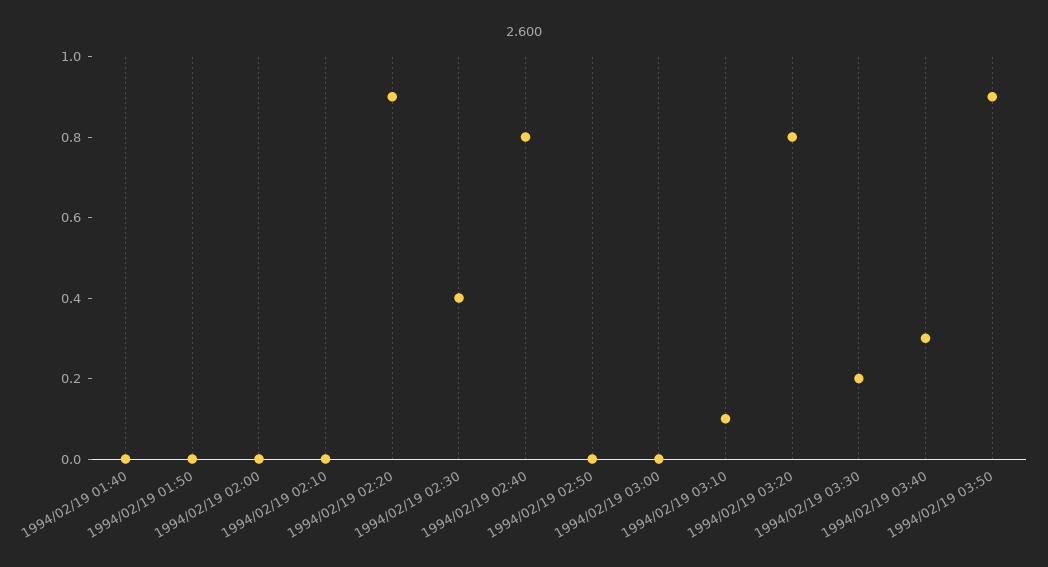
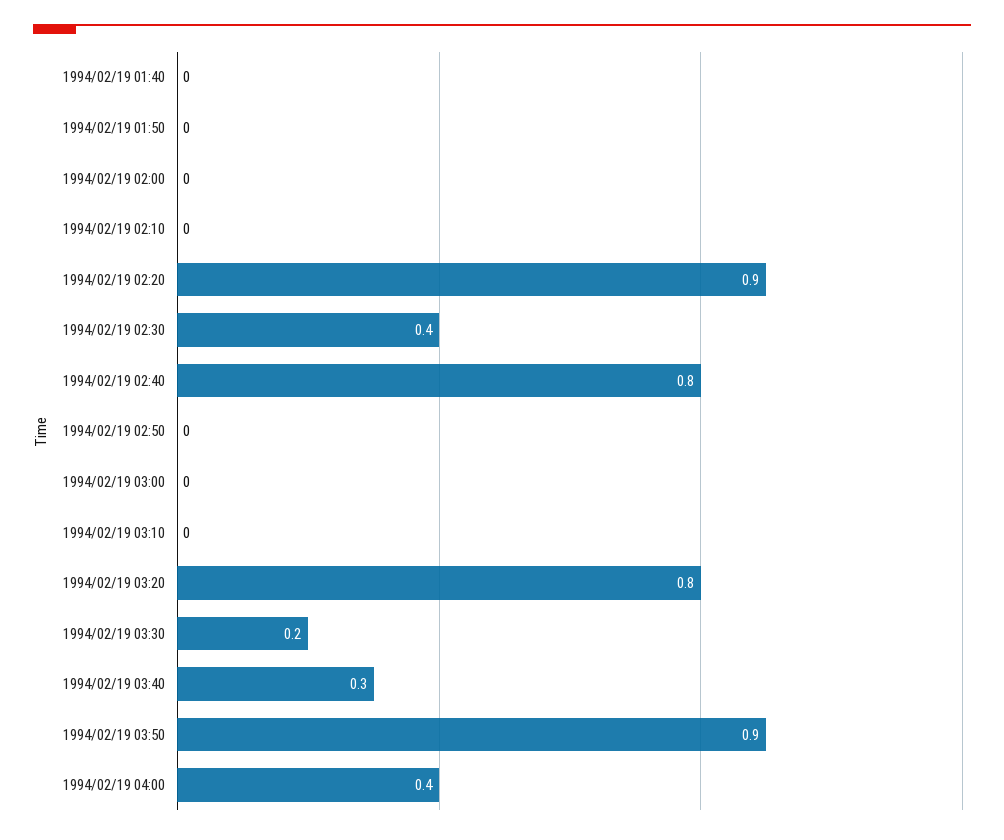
1994/02/19 03:10: 0.1 -> 0
1994/02/19 04:00: none -> 0.4

